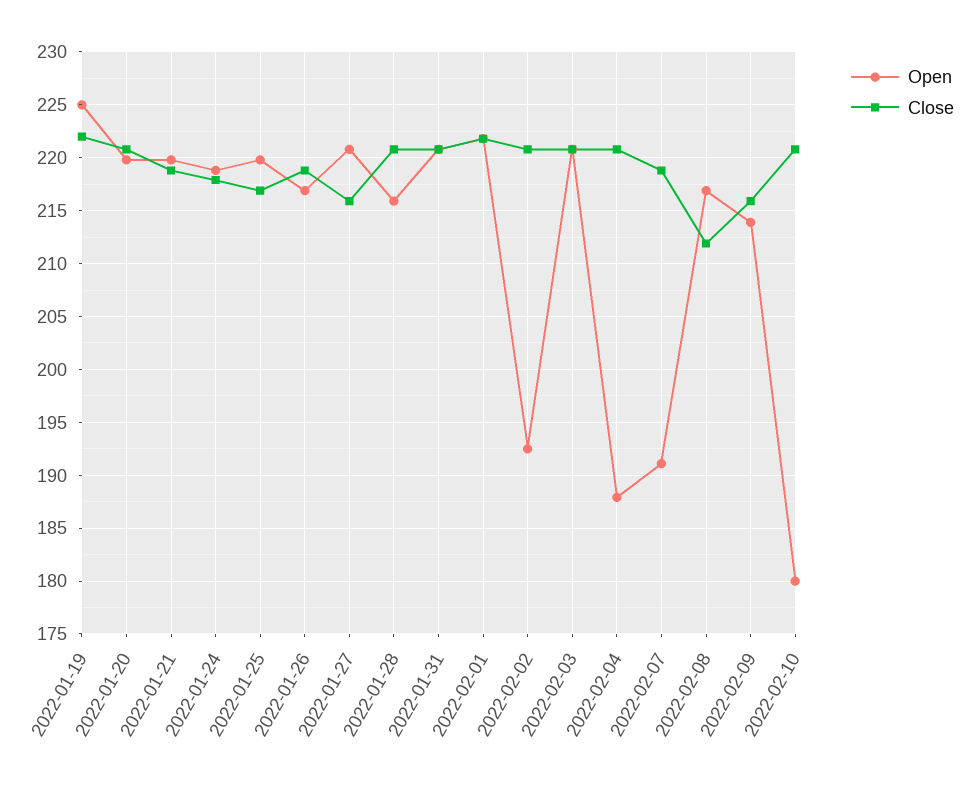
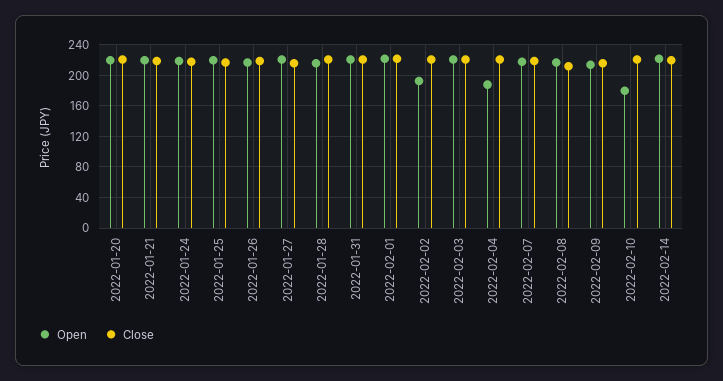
Open, 2022-01-19: 225 -> none
Close, 2022-01-19: 222 -> none
Open, 2022-02-07: 191 -> 220
Open, 2022-02-14: none -> 220
Close, 2022-02-14: none -> 220

